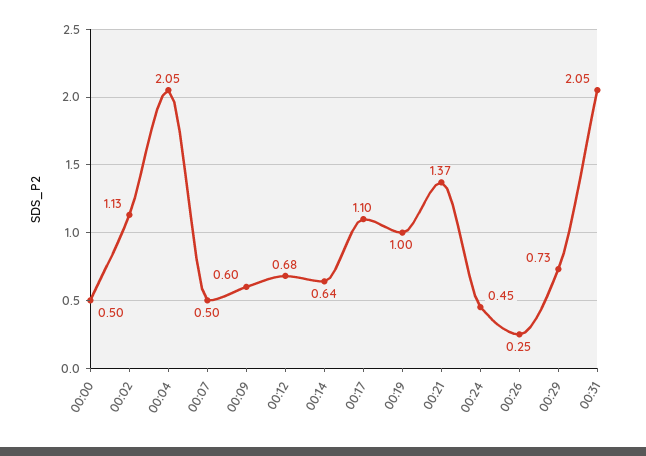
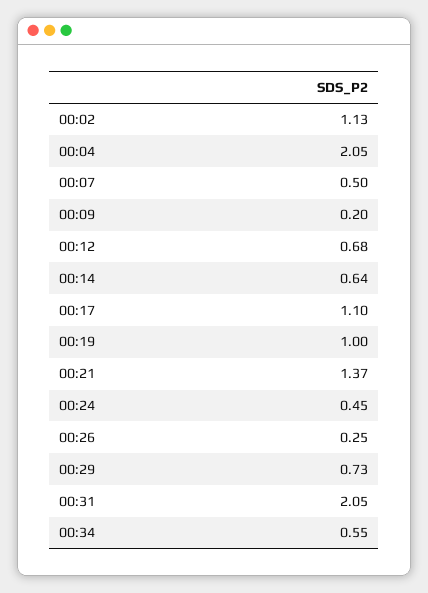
00:00: 0.5 -> none
00:09: 0.6 -> 0.2
00:34: none -> 0.55

